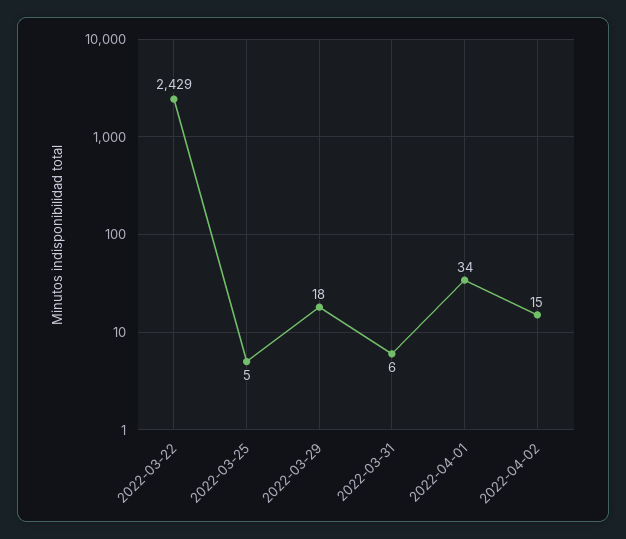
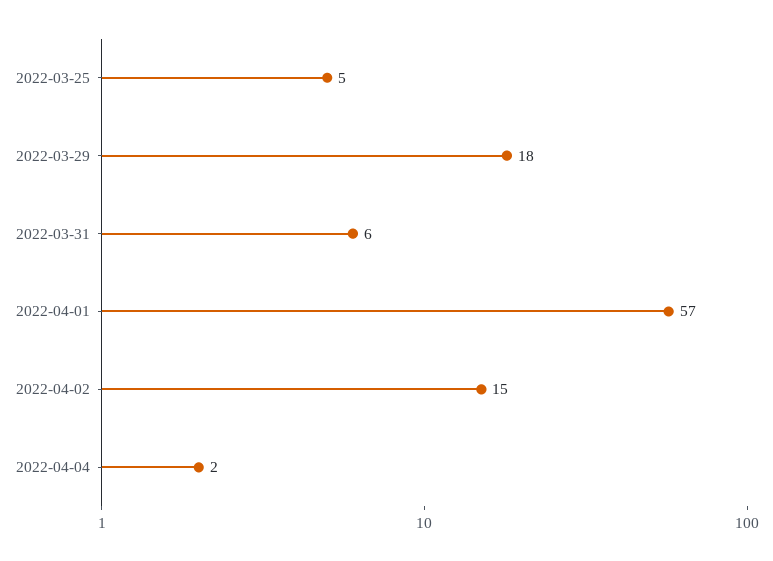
2022-03-22: 2429 -> none
2022-04-01: 34 -> 57
2022-04-04: none -> 2

